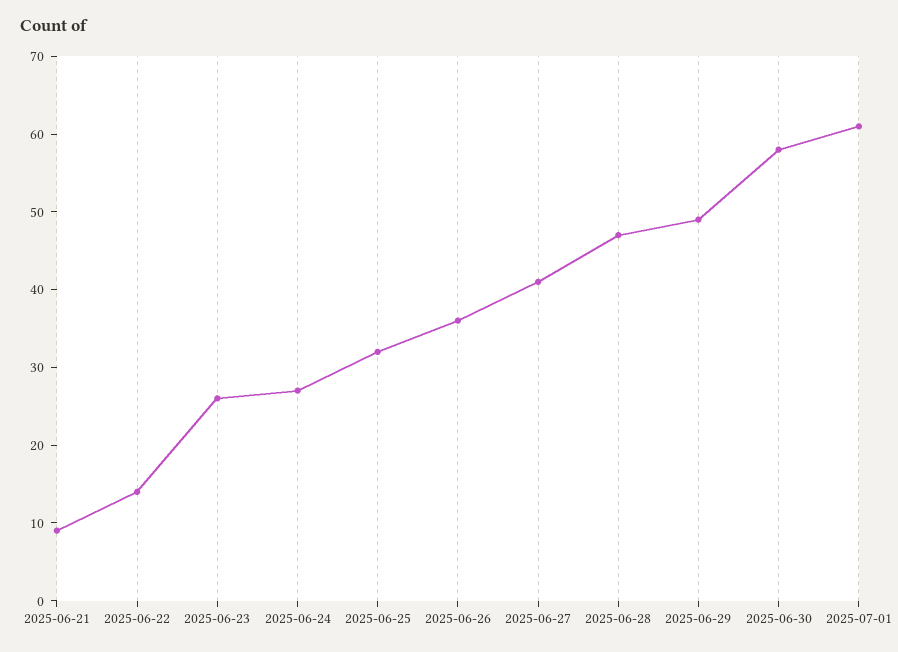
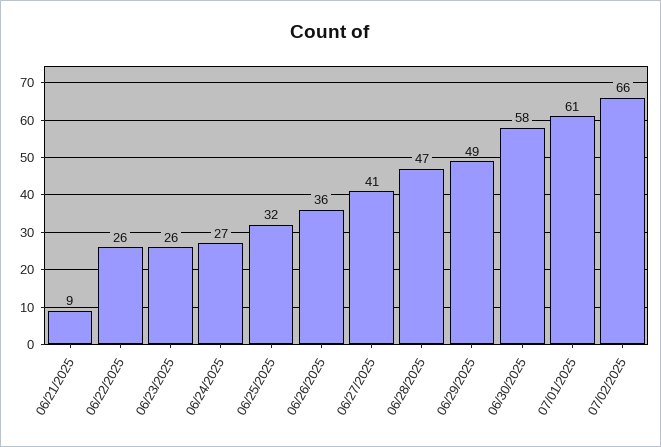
2025-06-22: 15 -> 26
07/02/2025: none -> 66

